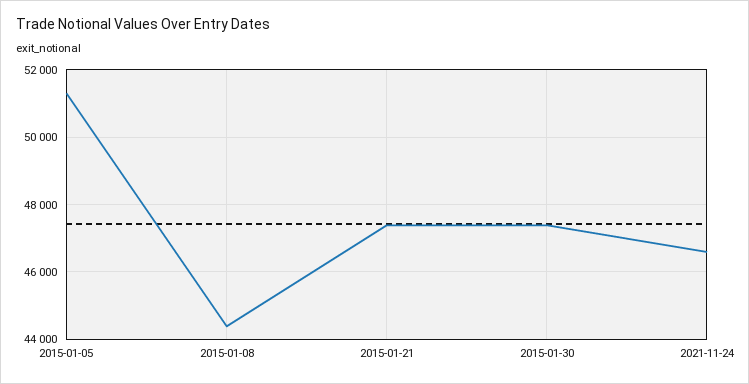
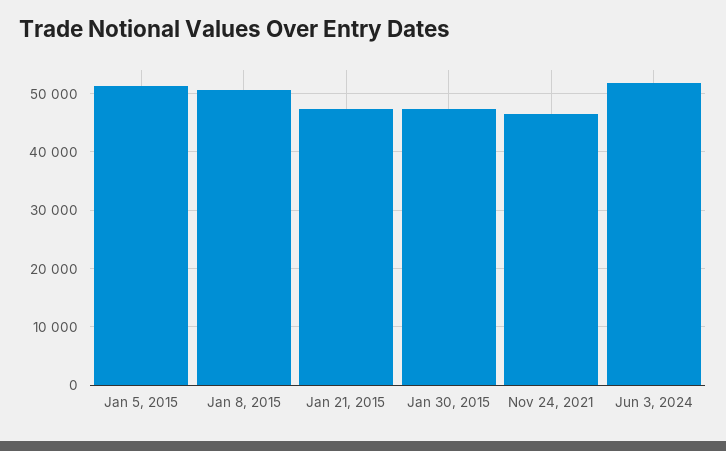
2015-01-08: 44400 -> 50000
Jun 3, 2024: none -> 52000

